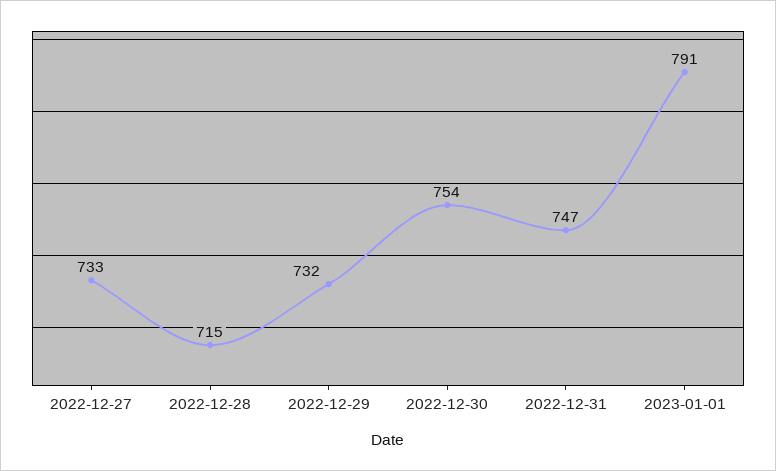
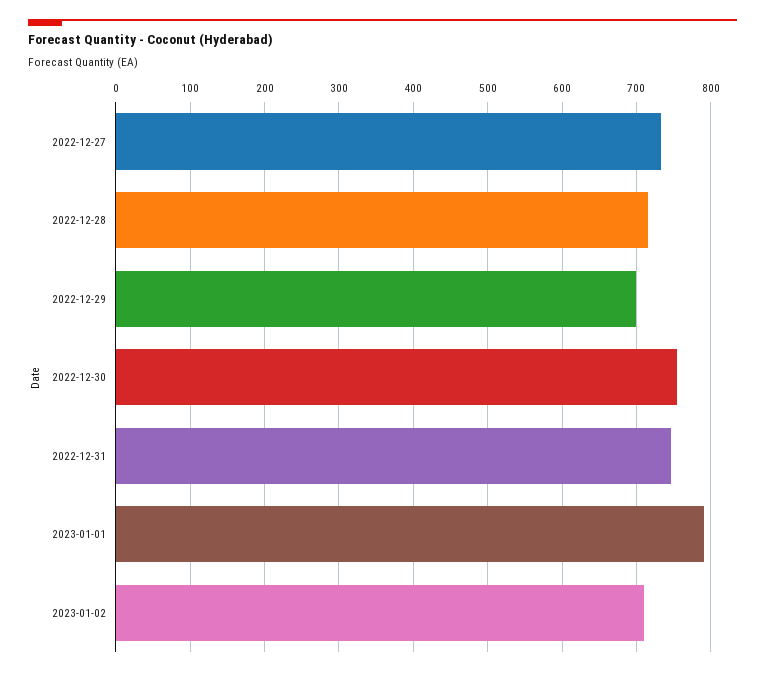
2022-12-29: 732 -> 700
2023-01-02: none -> 710

